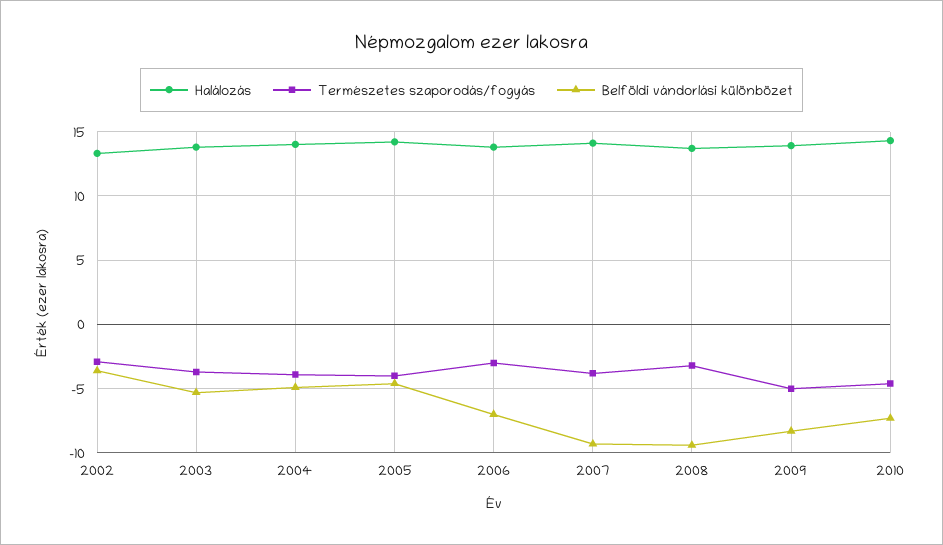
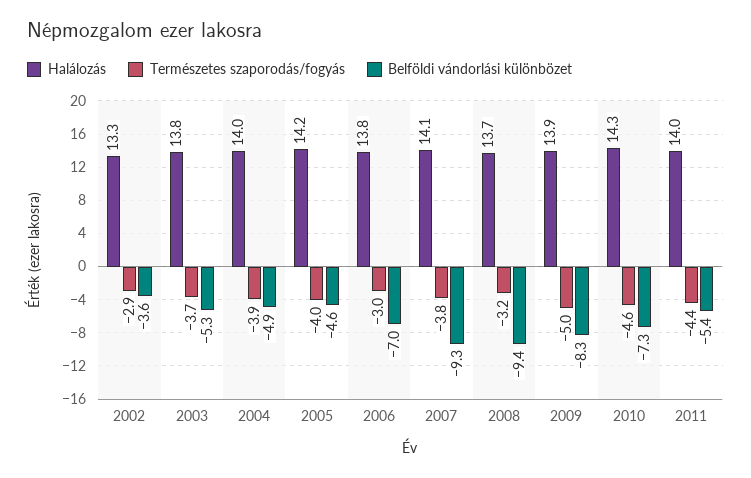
Halálozás, 2011: none -> 14
Természetes szaporodás/fogyás, 2011: none -> -4.4
Belföldi vándorlási különbözet, 2011: none -> -5.4

